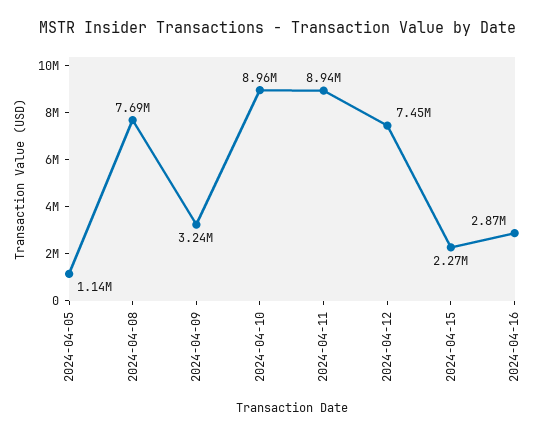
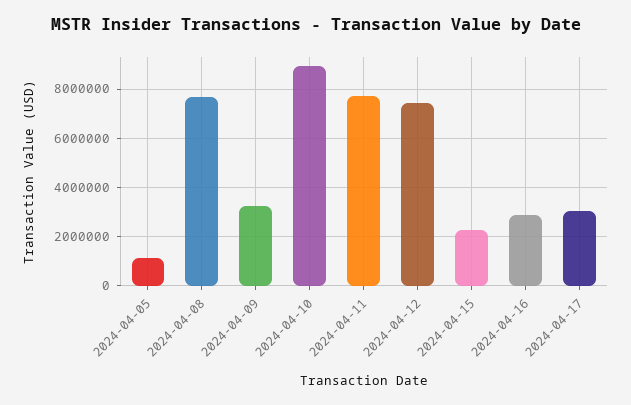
2024-04-11: 8940000 -> 7750000
2024-04-17: none -> 3000000

